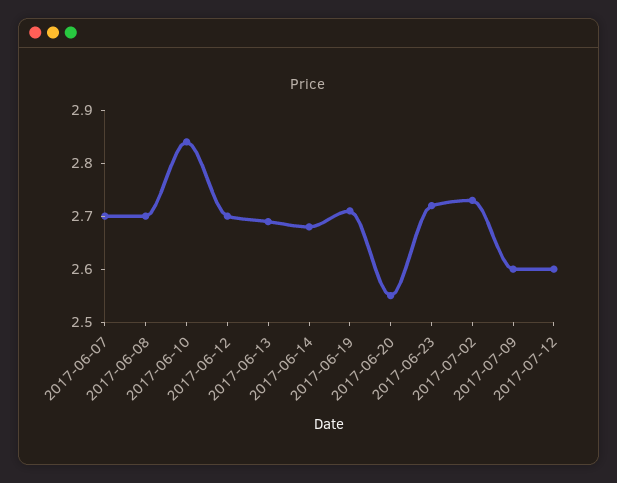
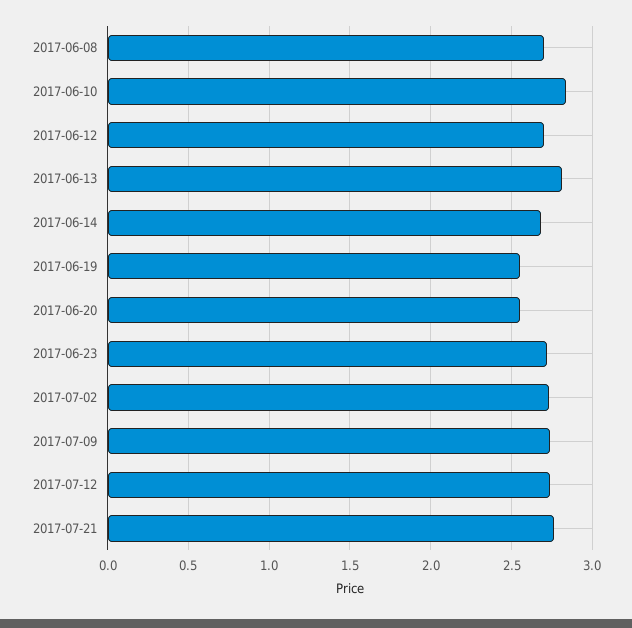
2017-06-07: 2.7 -> none
2017-06-13: 2.7 -> 2.8
2017-06-19: 2.7 -> 2.55
2017-07-09: 2.6 -> 2.75
2017-07-12: 2.6 -> 2.75
2017-07-21: none -> 2.75

